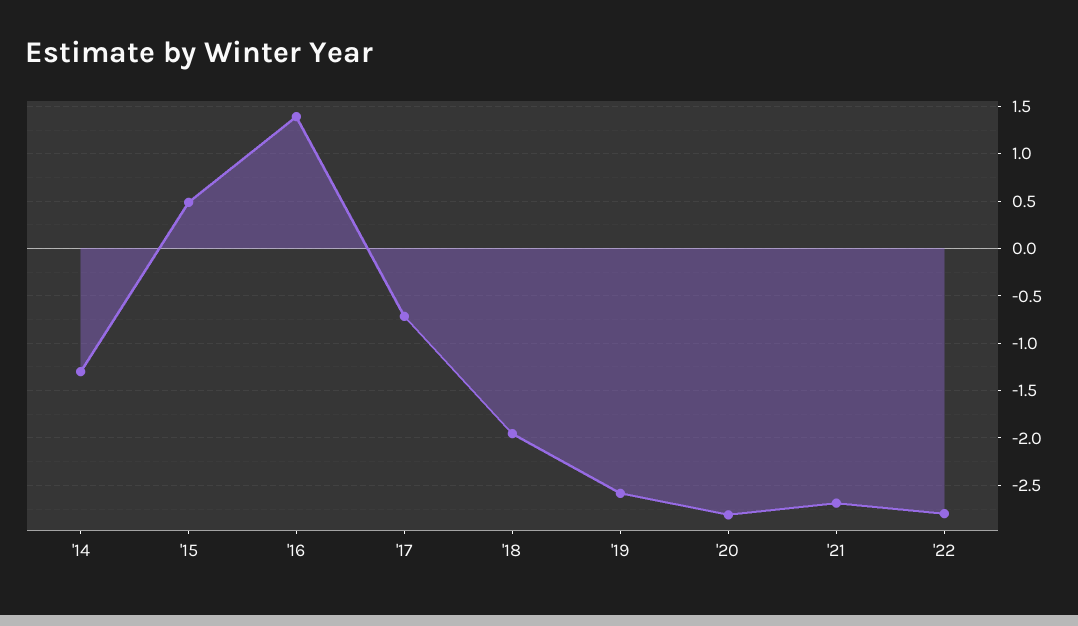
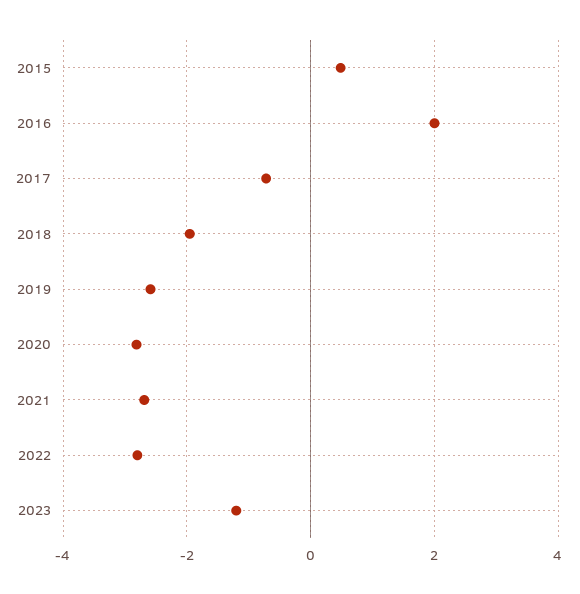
'14: -1.3 -> none
'16: 1.4 -> 2
2023: none -> -1.2

